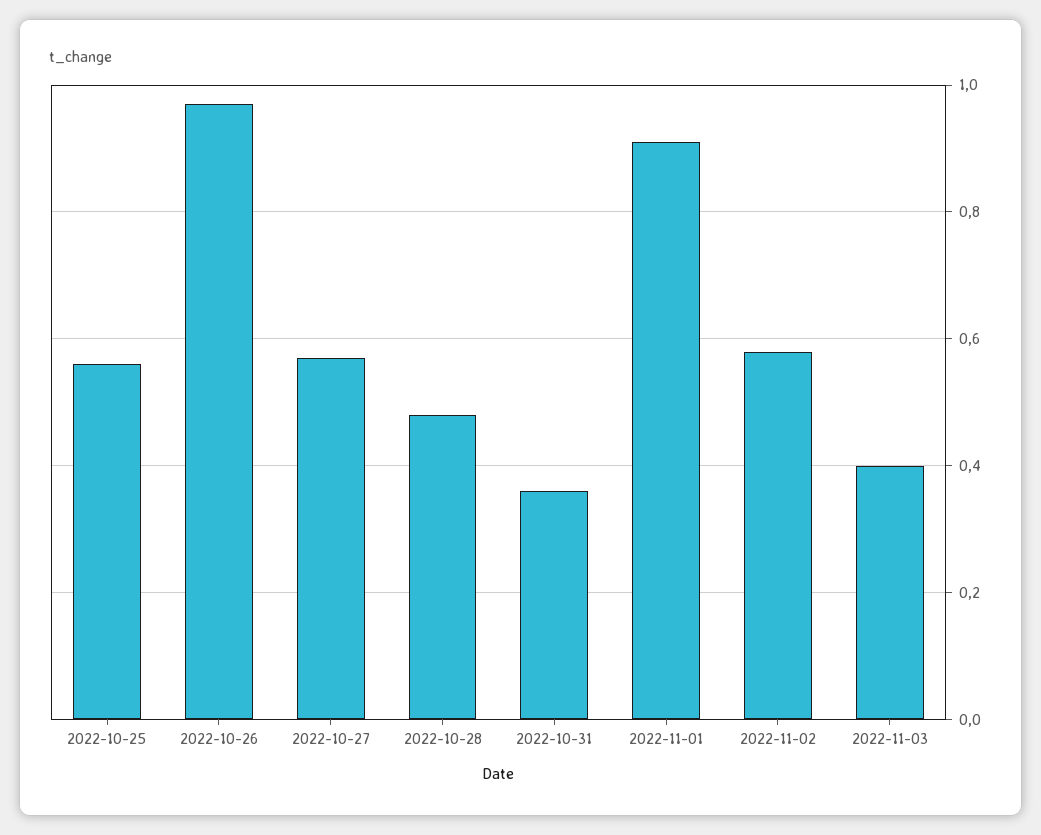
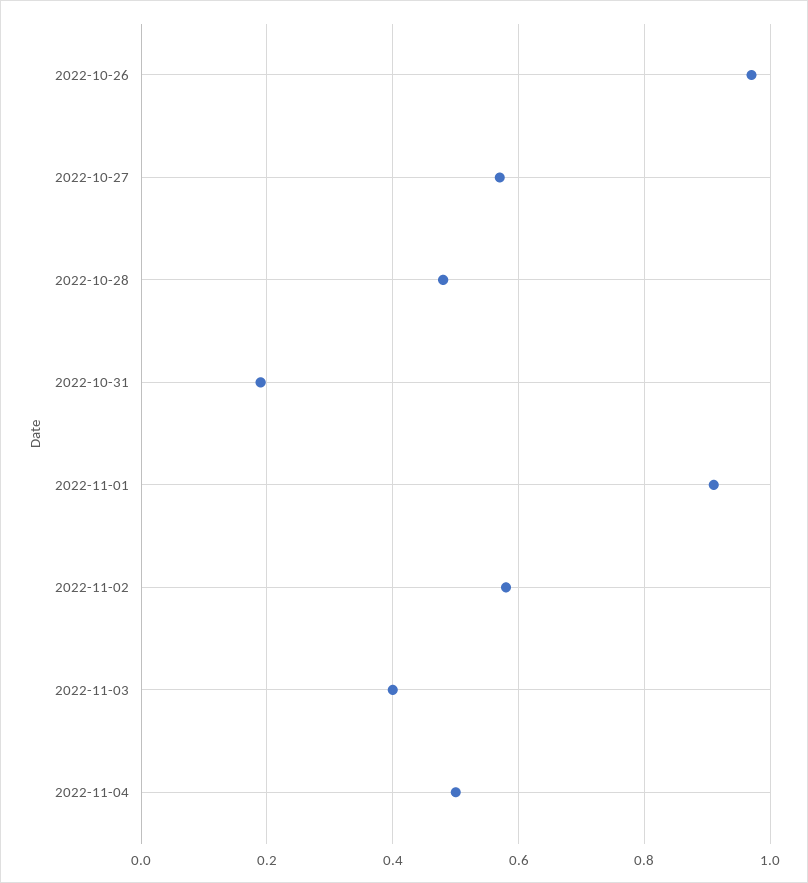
2022-10-25: 0.55 -> none
2022-10-31: 0.35 -> 0.2
2022-11-04: none -> 0.5

